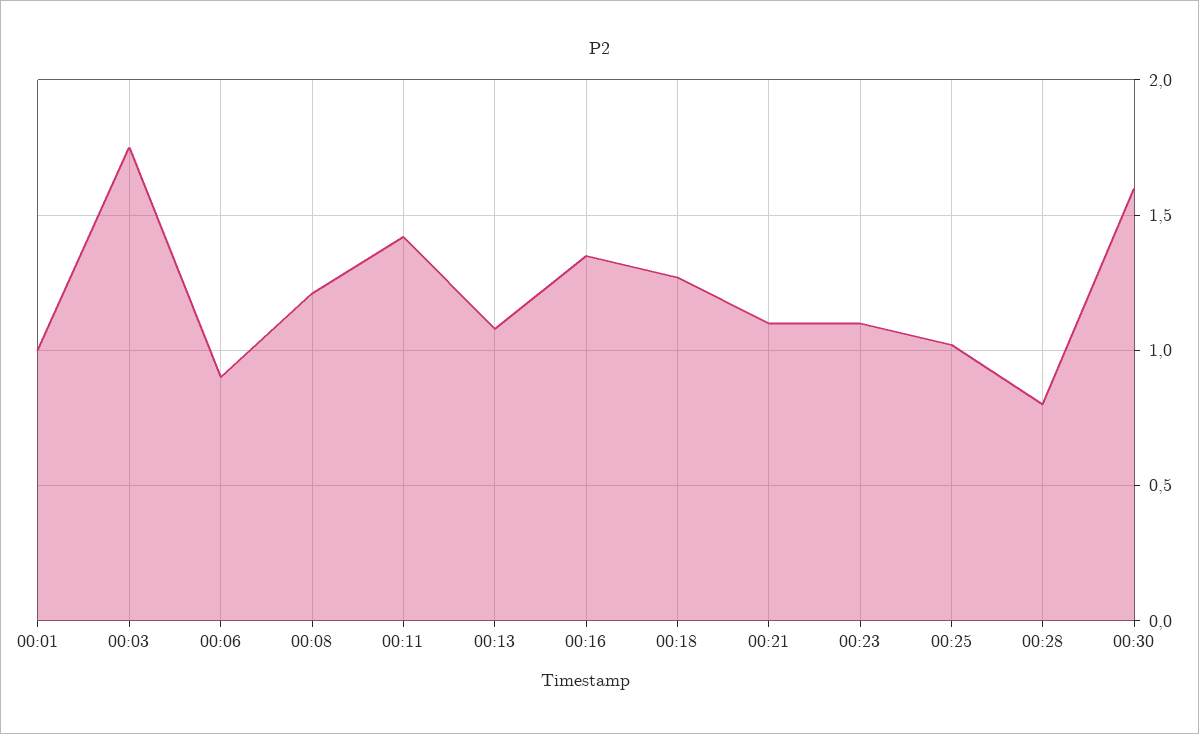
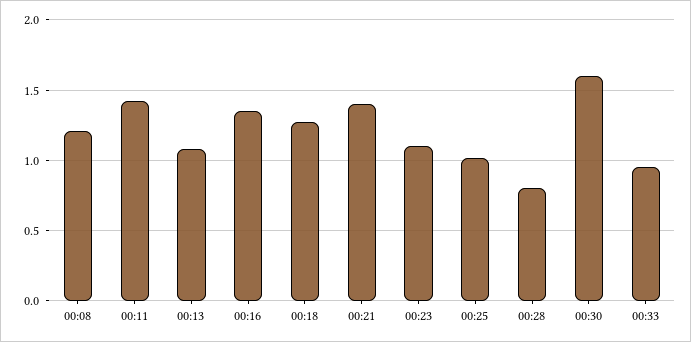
00:01: 1 -> none
00:03: 1.75 -> none
00:06: 0.9 -> none
00:21: 1.1 -> 1.4
00:33: none -> 0.95

